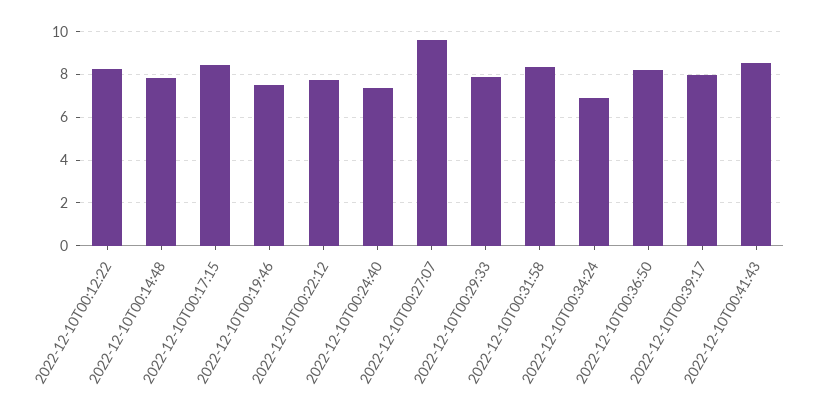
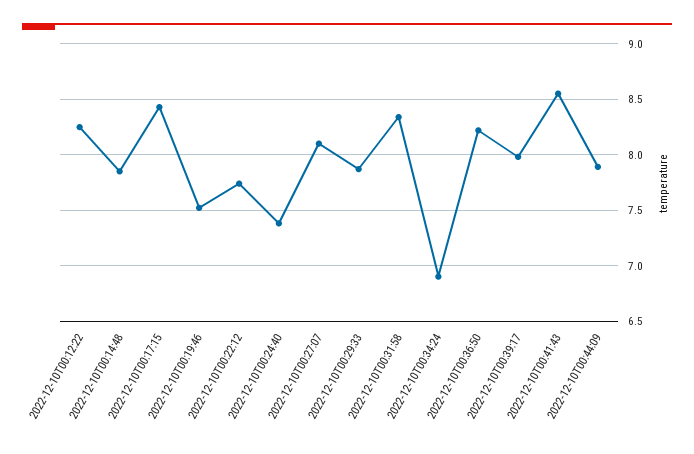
2022-12-10T00:27:07: 9.5 -> 8.1
2022-12-10T00:44:09: none -> 7.9

